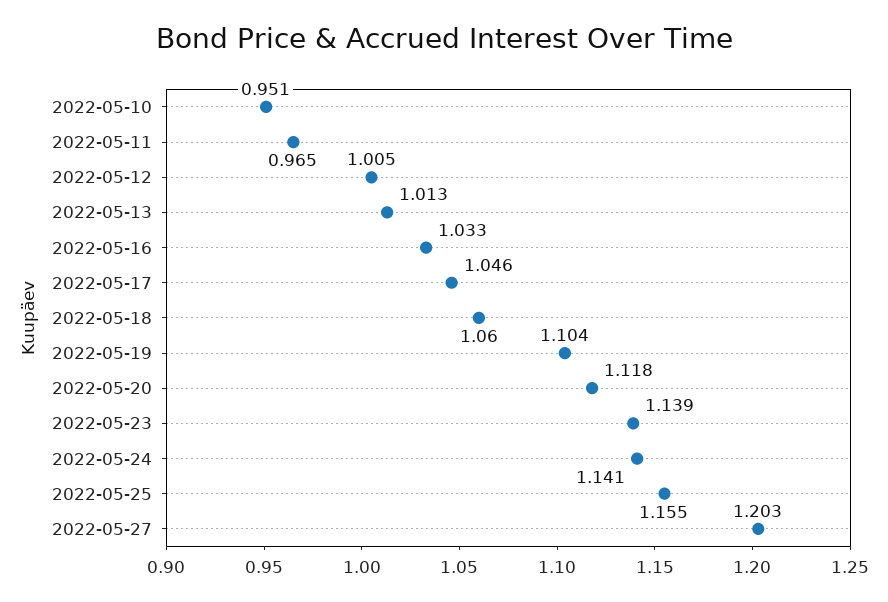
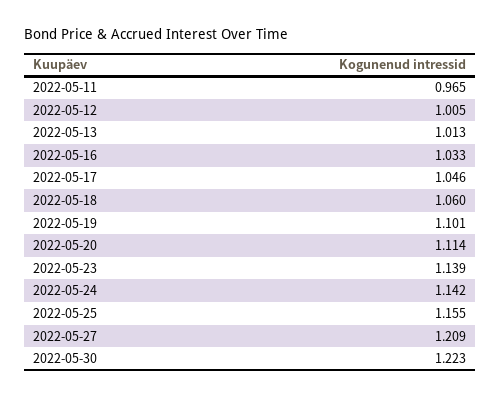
2022-05-10: 0.951 -> none
2022-05-19: 1.104 -> 1.101
2022-05-20: 1.118 -> 1.114
2022-05-24: 1.141 -> 1.142
2022-05-27: 1.203 -> 1.209
2022-05-30: none -> 1.223

